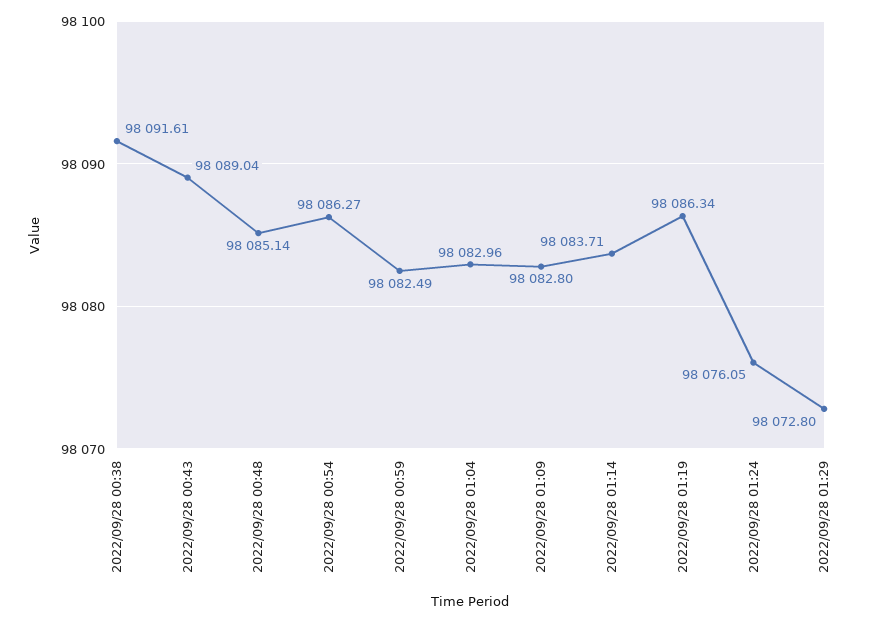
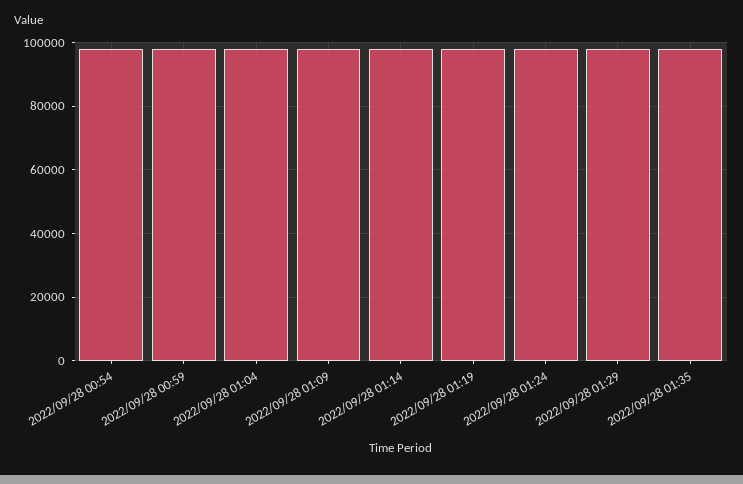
2022/09/28 00:38: 98091.61 -> none
2022/09/28 00:43: 98089.04 -> none
2022/09/28 00:48: 98085.14 -> none
2022/09/28 01:35: none -> 98000

